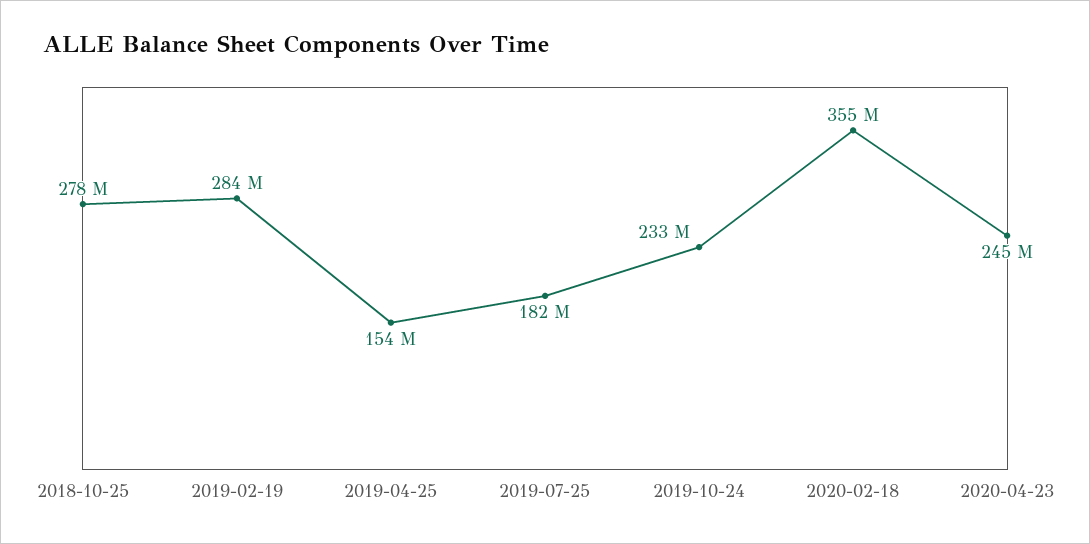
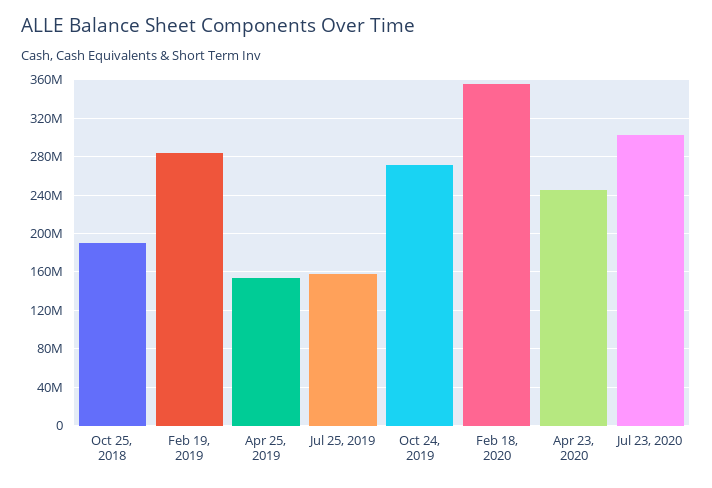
2018-10-25: 278000000 -> 190000000
2019-07-25: 182000000 -> 160000000
2019-10-24: 233000000 -> 270000000
Jul 23, 2020: none -> 300000000

